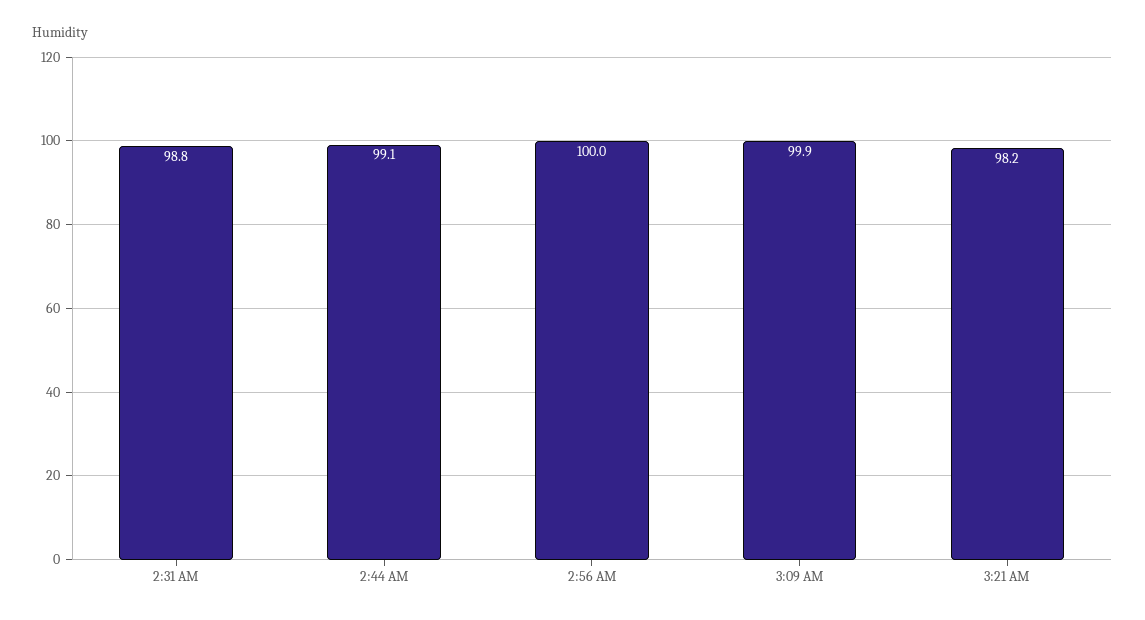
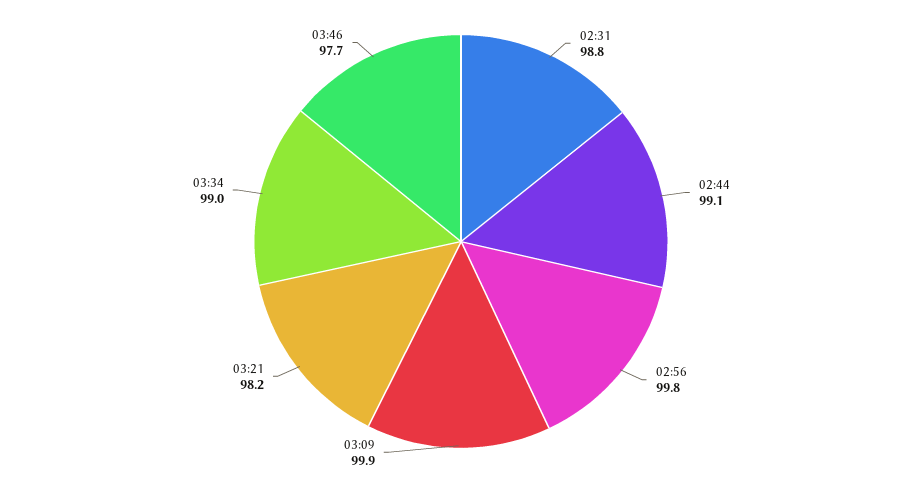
2:56 AM: 100 -> 99.8
03:34: none -> 99
03:46: none -> 97.7

